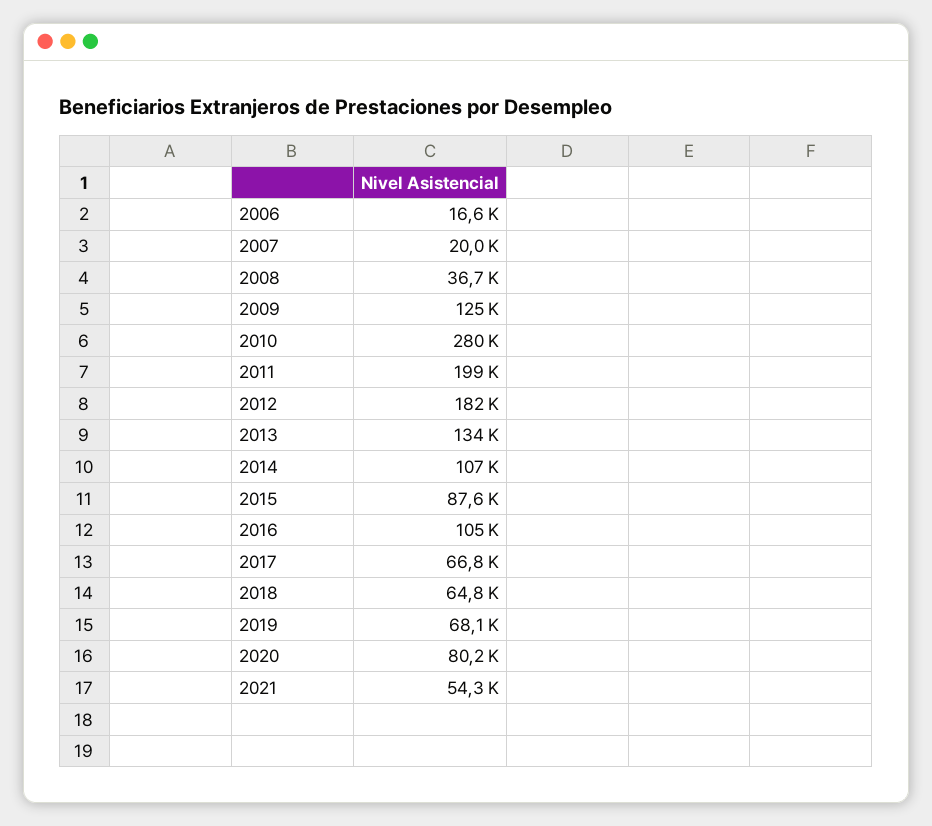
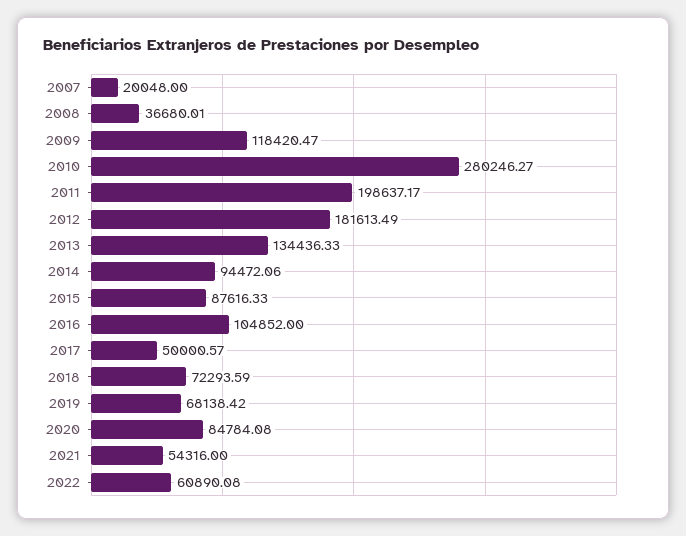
2006: 16600 -> none
2009: 125000 -> 118420.47
2014: 107000 -> 94472.06
2017: 66800 -> 50000.57
2018: 64800 -> 72293.59
2020: 80200 -> 84784.08
2022: none -> 60890.08

